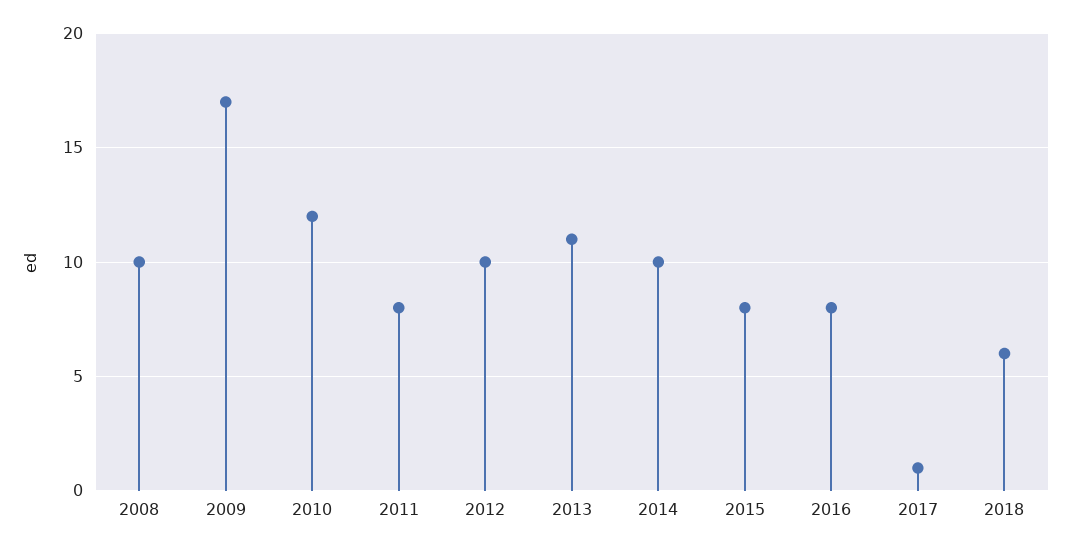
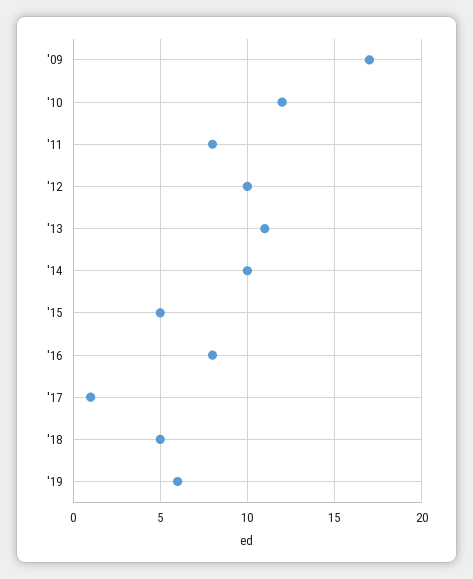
2008: 10 -> none
2015: 8 -> 5
2018: 6 -> 5
'19: none -> 6

